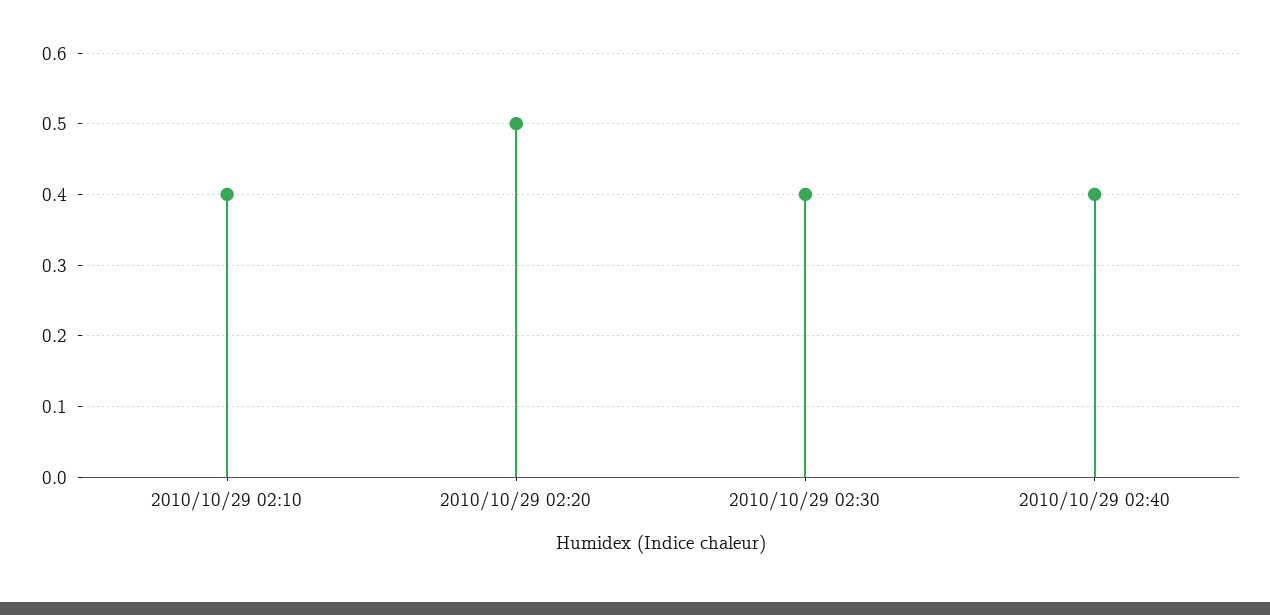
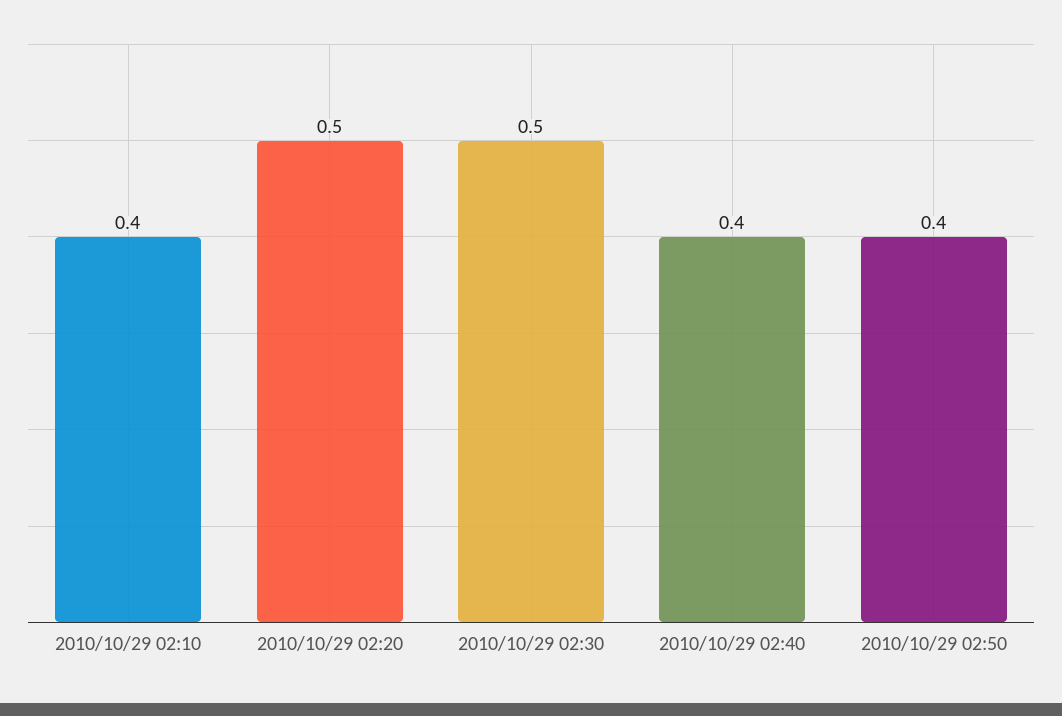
2010/10/29 02:30: 0.4 -> 0.5
2010/10/29 02:50: none -> 0.4

